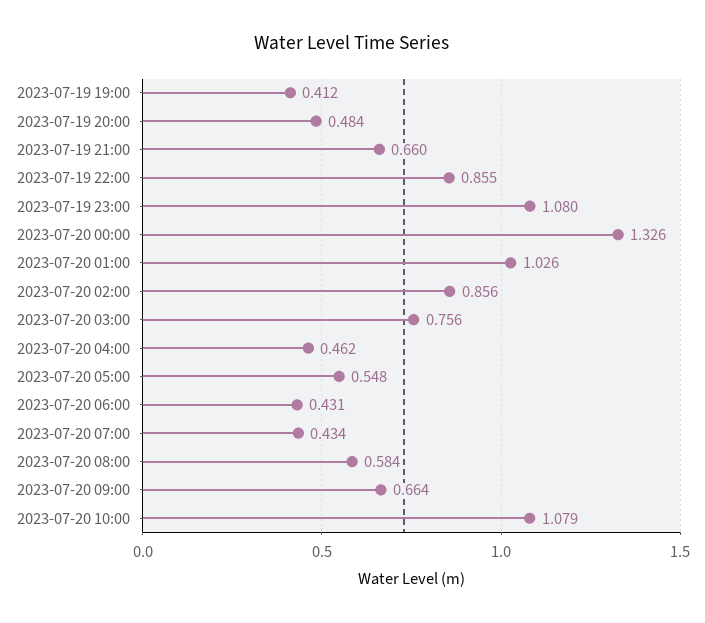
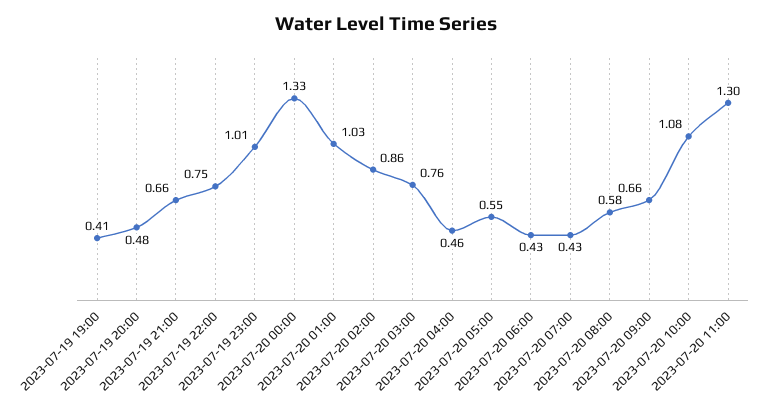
2023-07-19 22:00: 0.855 -> 0.75
2023-07-19 23:00: 1.08 -> 1.01
2023-07-20 11:00: none -> 1.3

